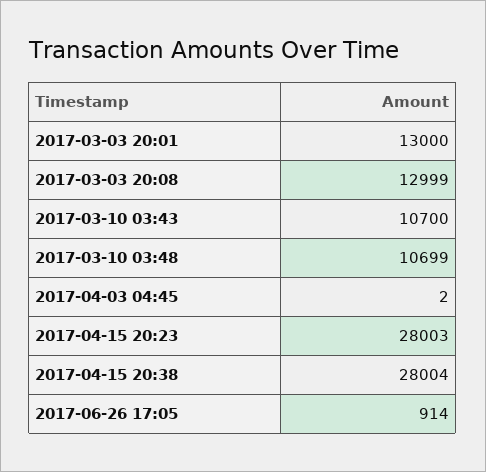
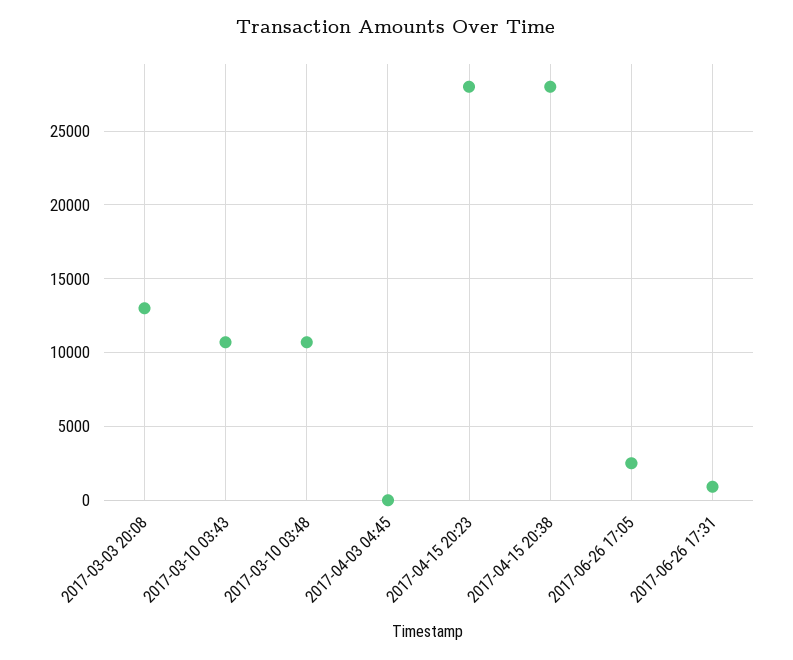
2017-03-03 20:01: 13000 -> none
2017-06-26 17:05: 914 -> 2500
2017-06-26 17:31: none -> 1000

